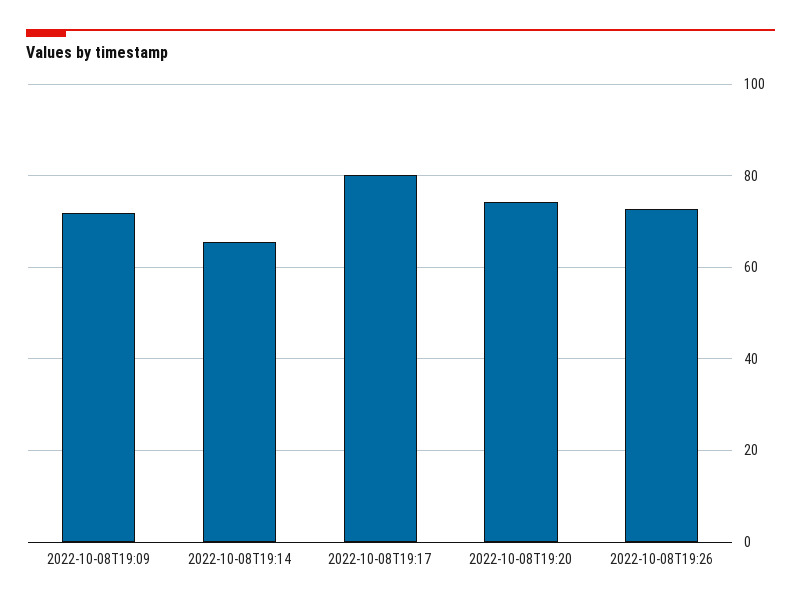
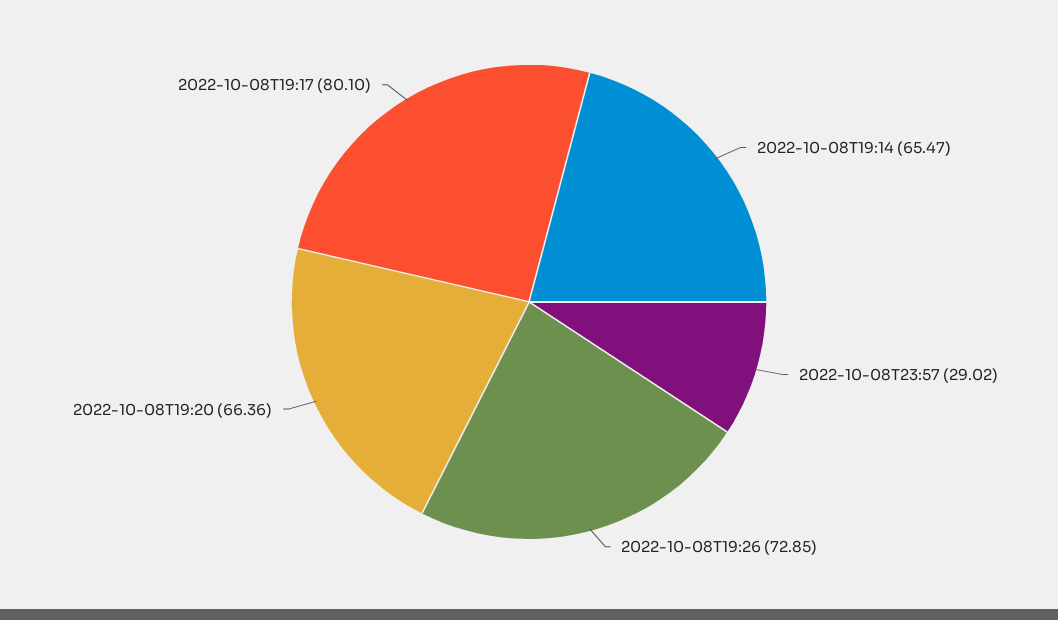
2022-10-08T19:09: 72 -> none
2022-10-08T19:20: 74 -> 66.36
2022-10-08T23:57: none -> 29.02

